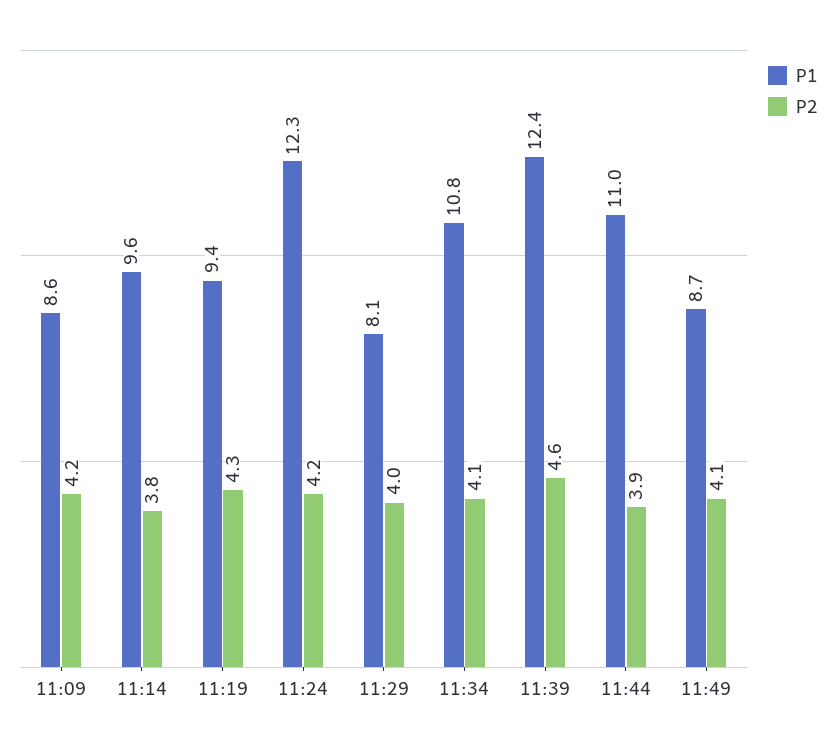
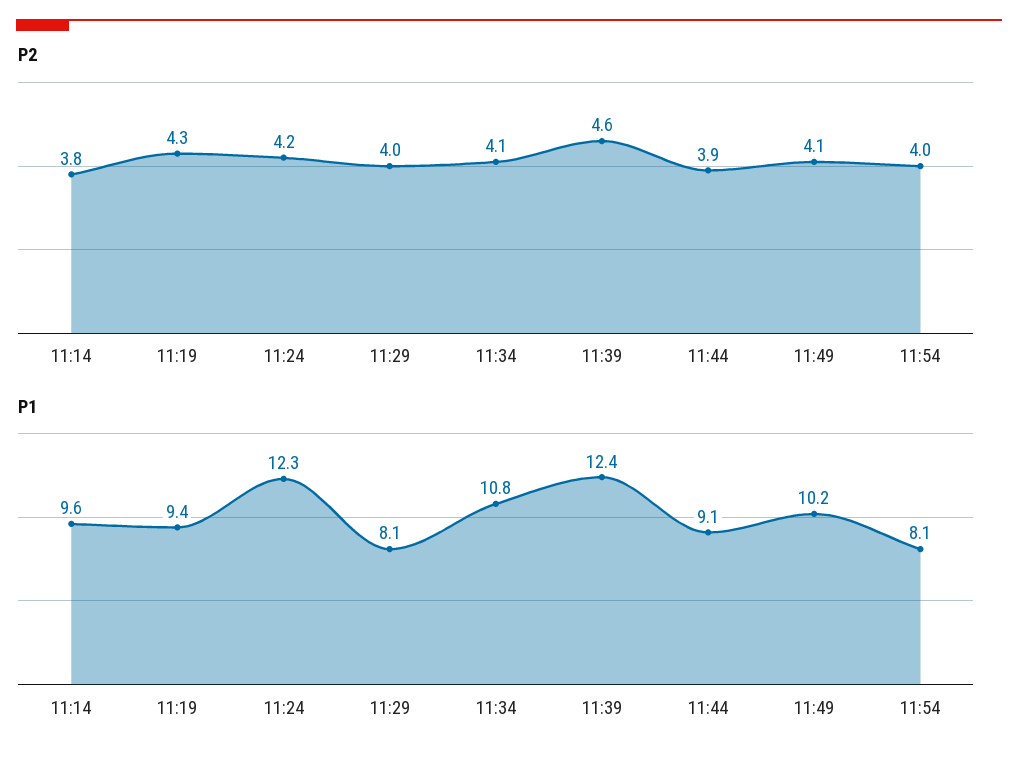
P1, 11:09: 8.6 -> none
P2, 11:09: 4.2 -> none
P1, 11:44: 11 -> 9.1
P1, 11:49: 8.7 -> 10.2
P2, 11:54: none -> 4
P1, 11:54: none -> 8.1

